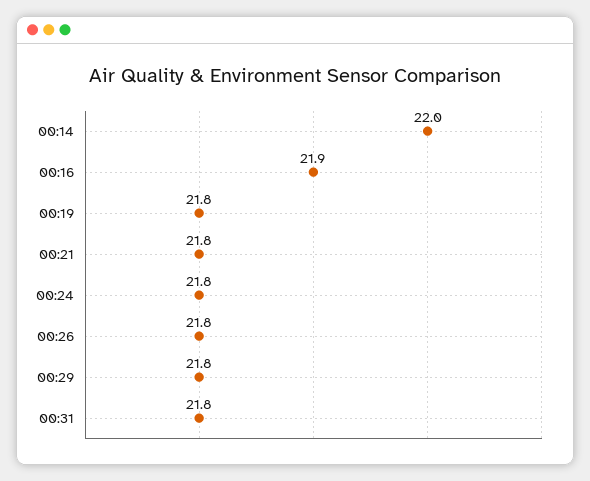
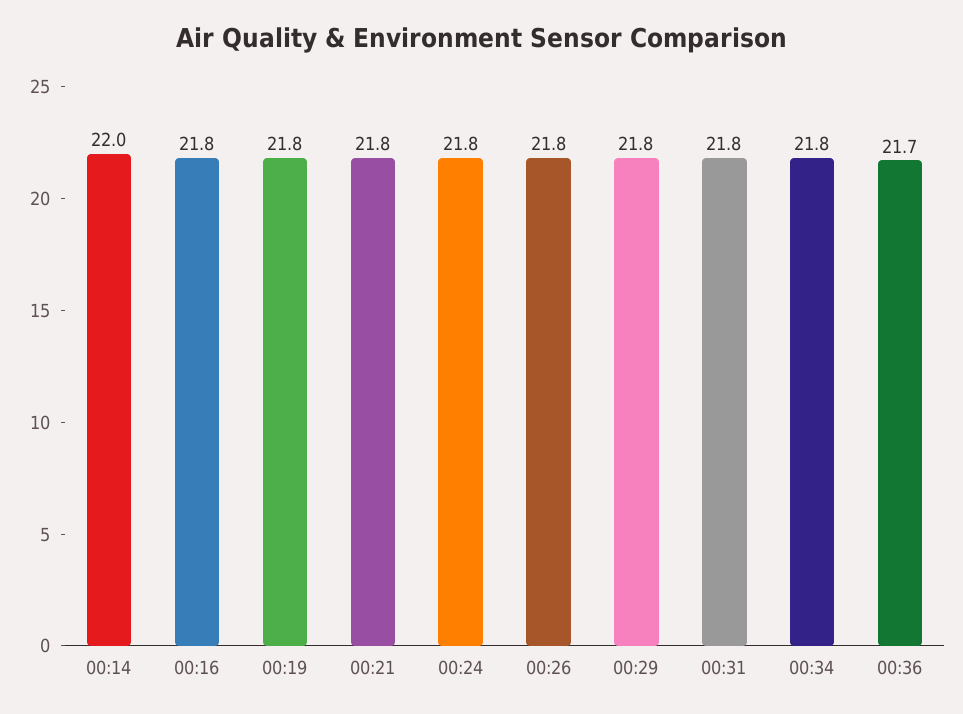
00:16: 21.9 -> 21.8
00:34: none -> 21.8
00:36: none -> 21.7

